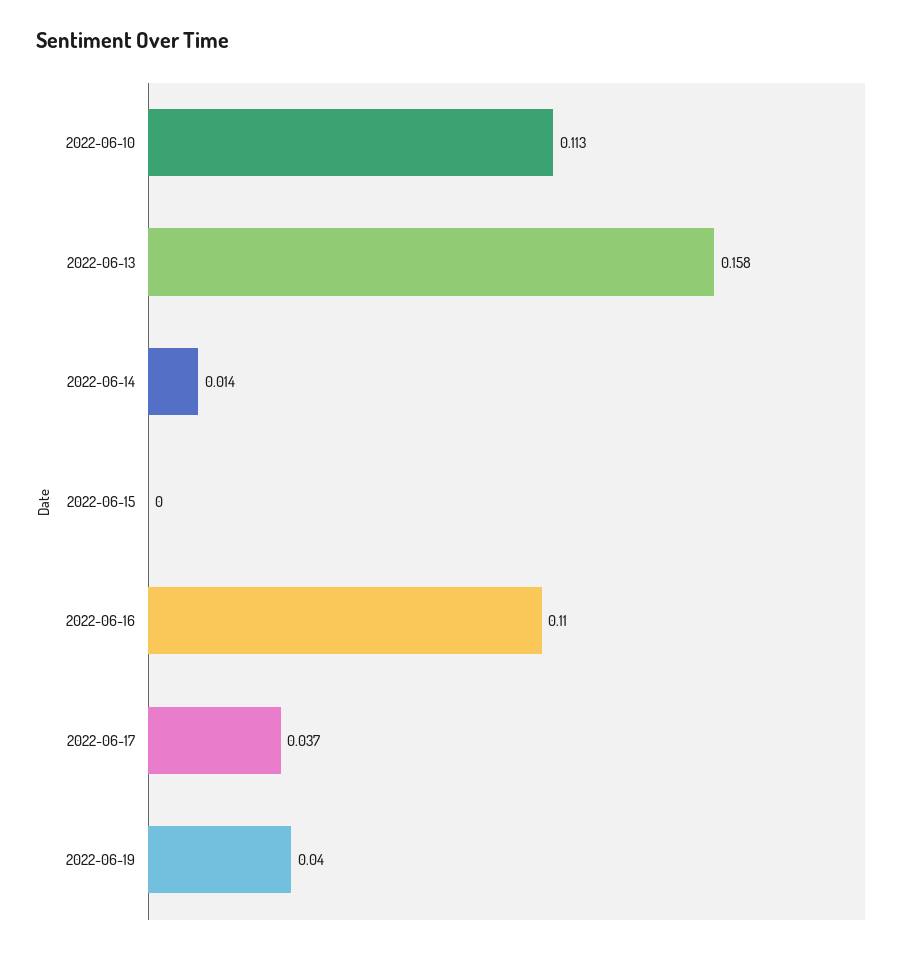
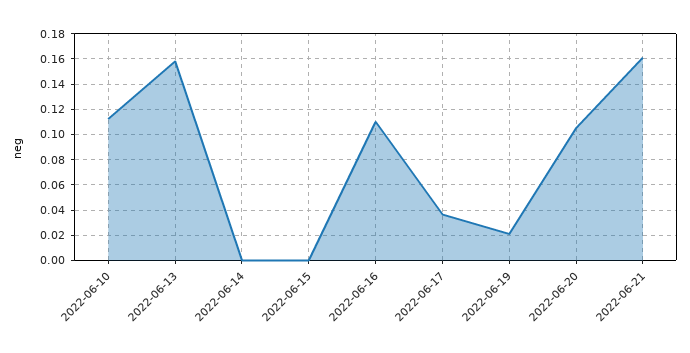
2022-06-14: 0.014 -> 0
2022-06-19: 0.04 -> 0.02
2022-06-20: none -> 0.105
2022-06-21: none -> 0.16

